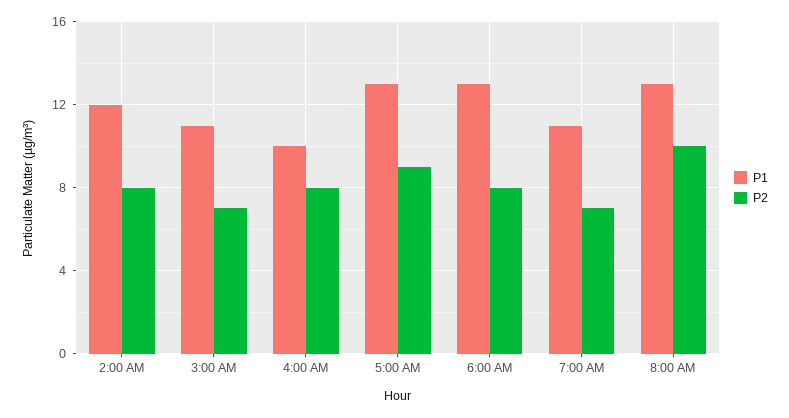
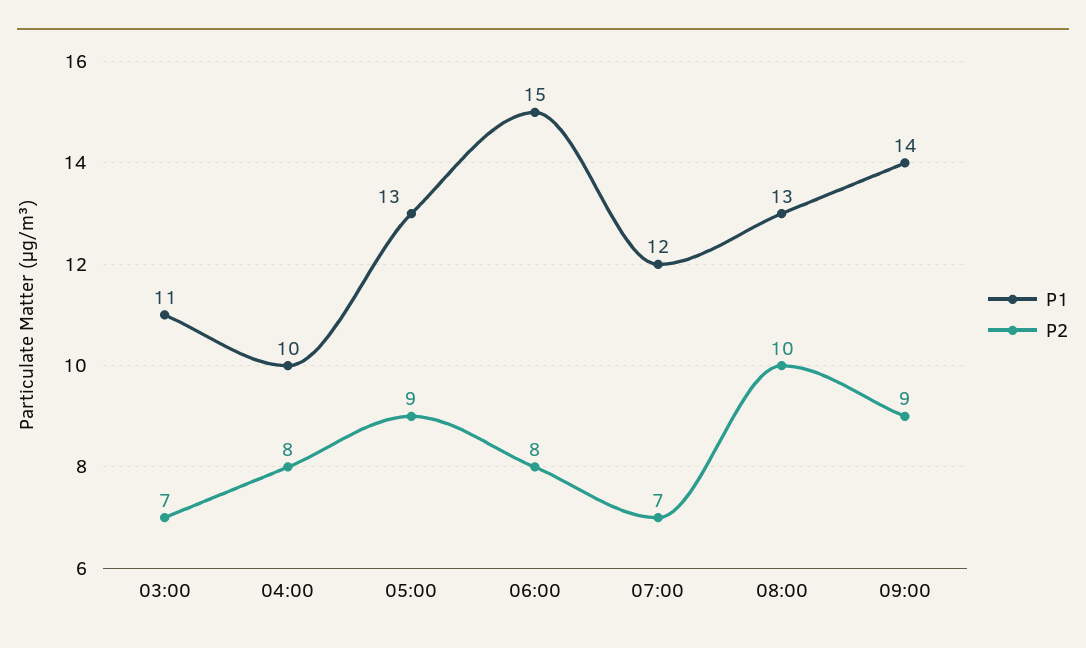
P1, 2:00 AM: 12 -> none
P2, 2:00 AM: 8 -> none
P1, 6:00 AM: 13 -> 15
P1, 7:00 AM: 11 -> 12
P1, 09:00: none -> 14
P2, 09:00: none -> 9

